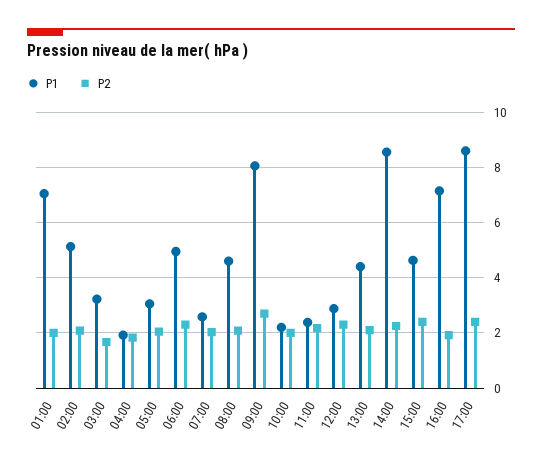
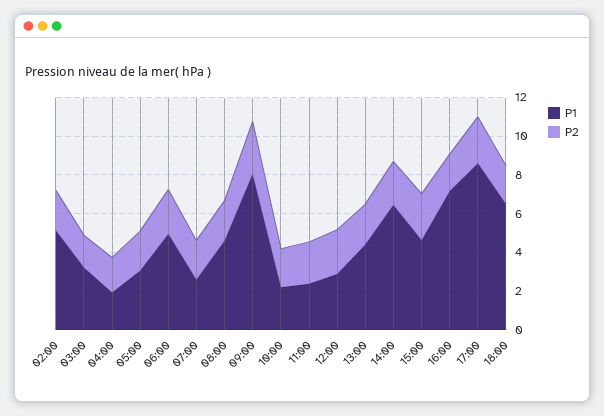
P1, 01:00: 7 -> none
P2, 01:00: 2 -> none
P1, 14:00: 8.5 -> 6.5
P1, 18:00: none -> 6.5
P2, 18:00: none -> 2

